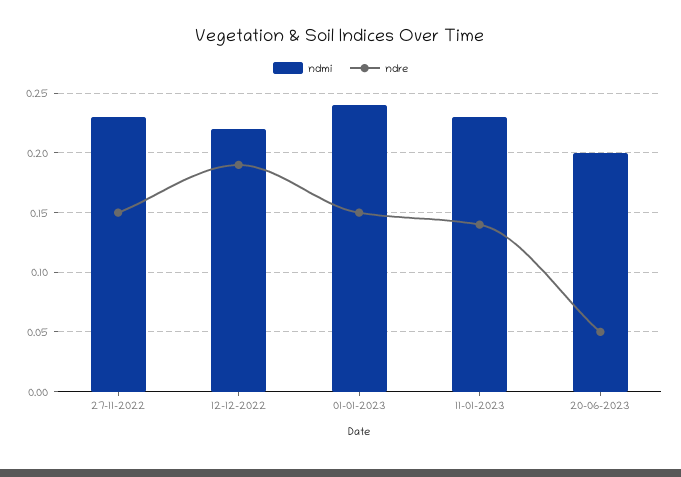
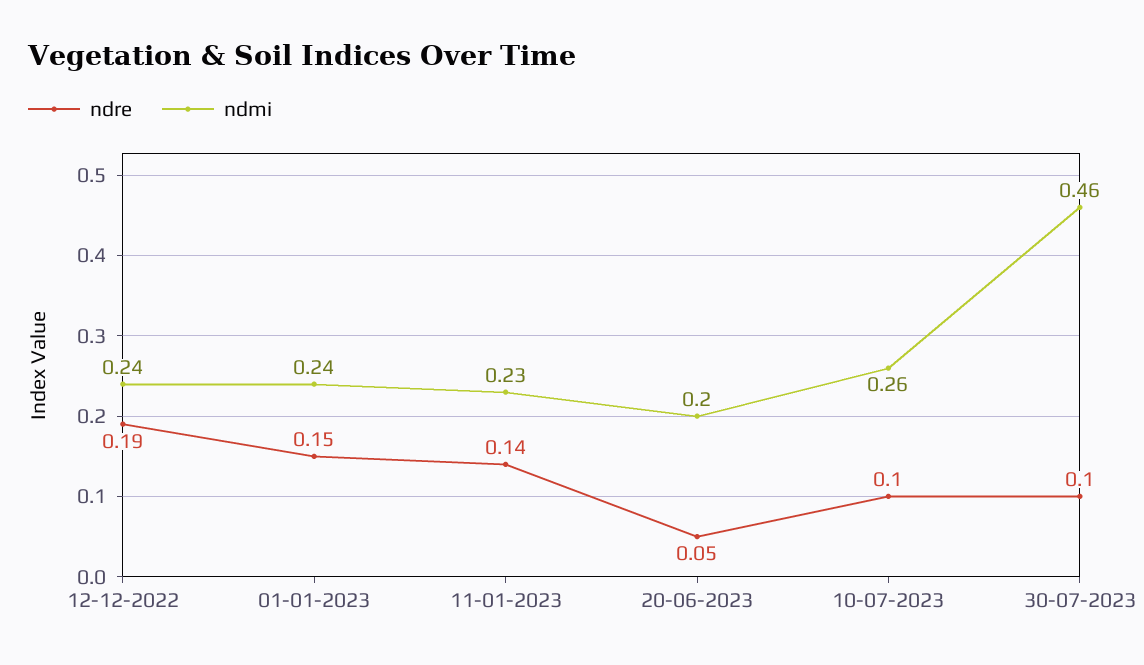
ndmi, 27-11-2022: 0.23 -> none
ndre, 27-11-2022: 0.15 -> none
ndmi, 12-12-2022: 0.22 -> 0.24
ndre, 10-07-2023: none -> 0.1
ndmi, 10-07-2023: none -> 0.26
ndre, 30-07-2023: none -> 0.1
ndmi, 30-07-2023: none -> 0.46

